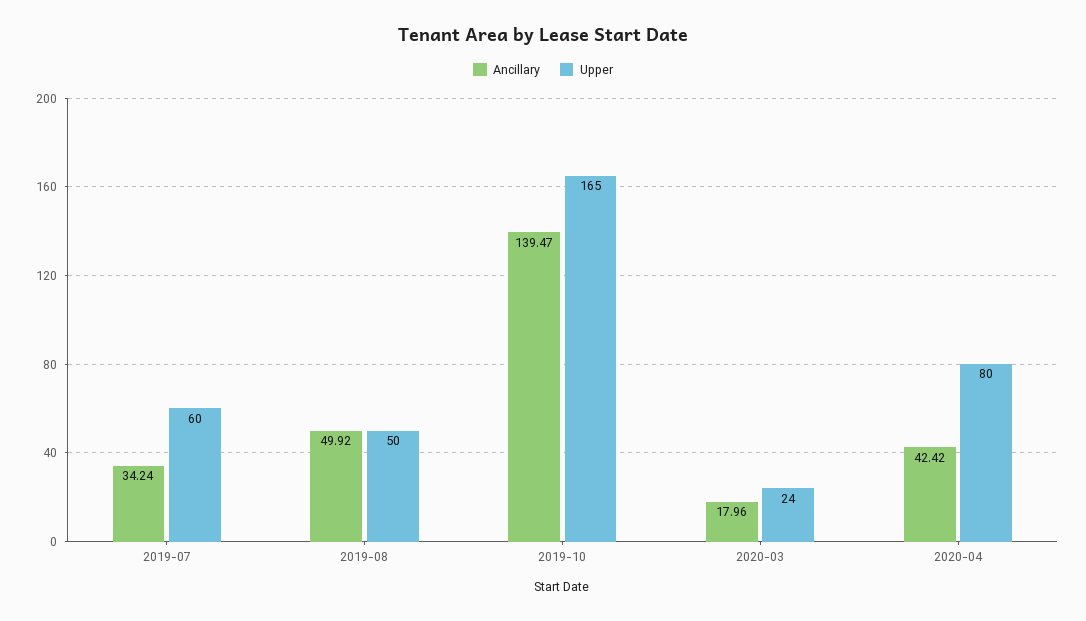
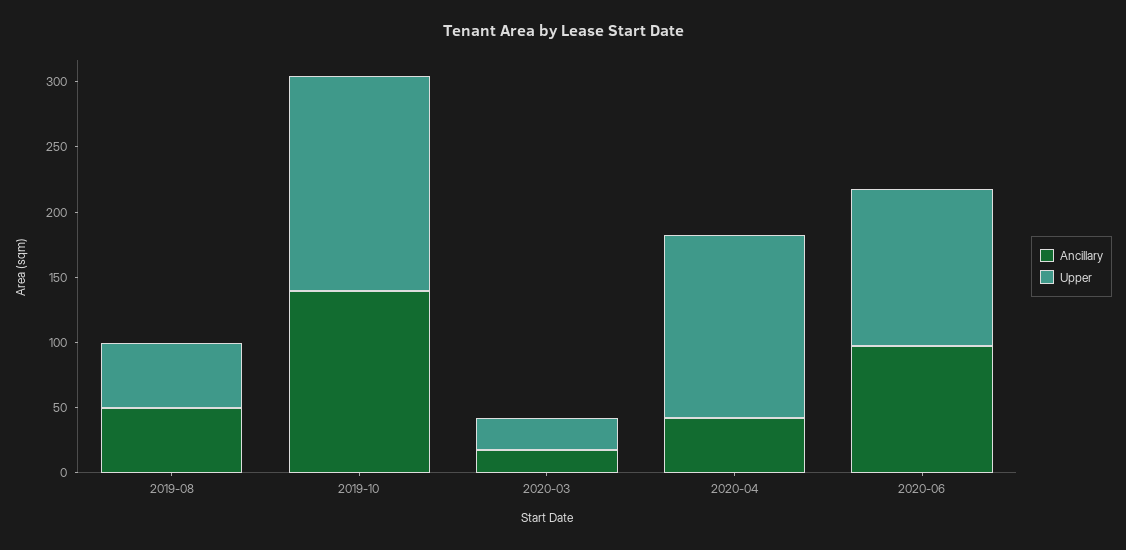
Ancillary, 2019-07: 34.24 -> none
Upper, 2019-07: 60 -> none
Upper, 2020-04: 80 -> 140
Ancillary, 2020-06: none -> 100
Upper, 2020-06: none -> 120

